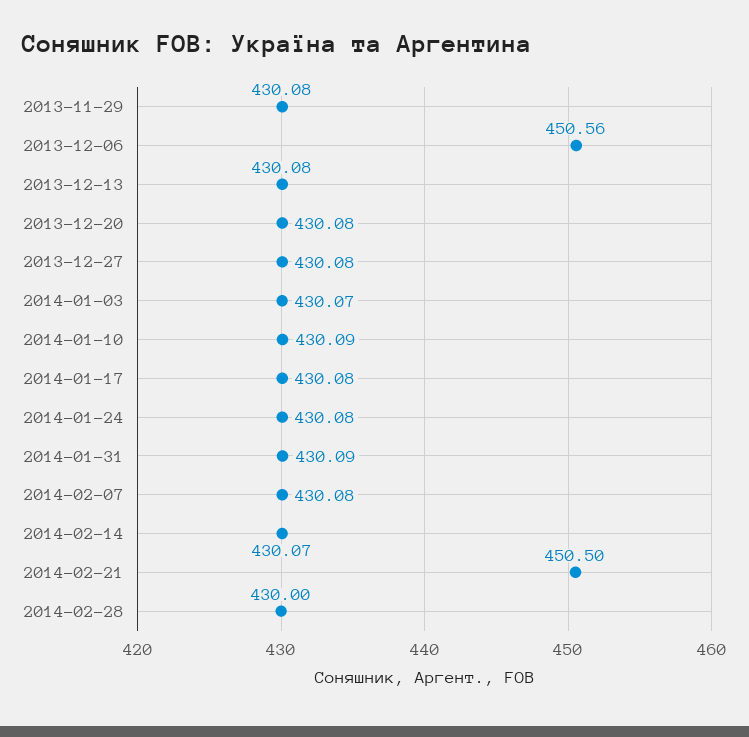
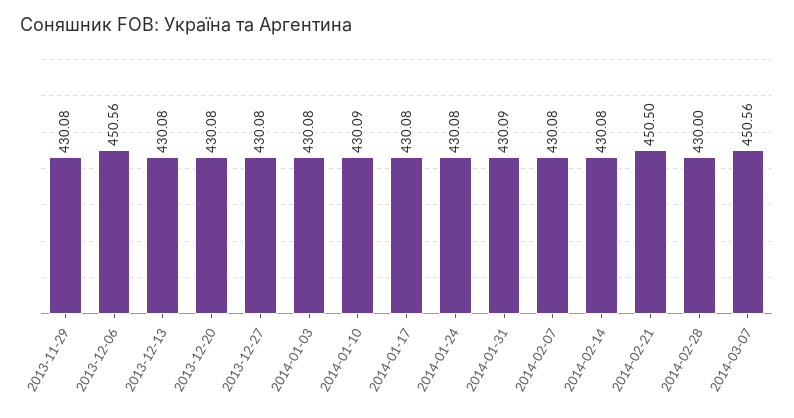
2014-01-03: 430.07 -> 430.08
2014-02-14: 430.07 -> 430.08
2014-03-07: none -> 450.56

